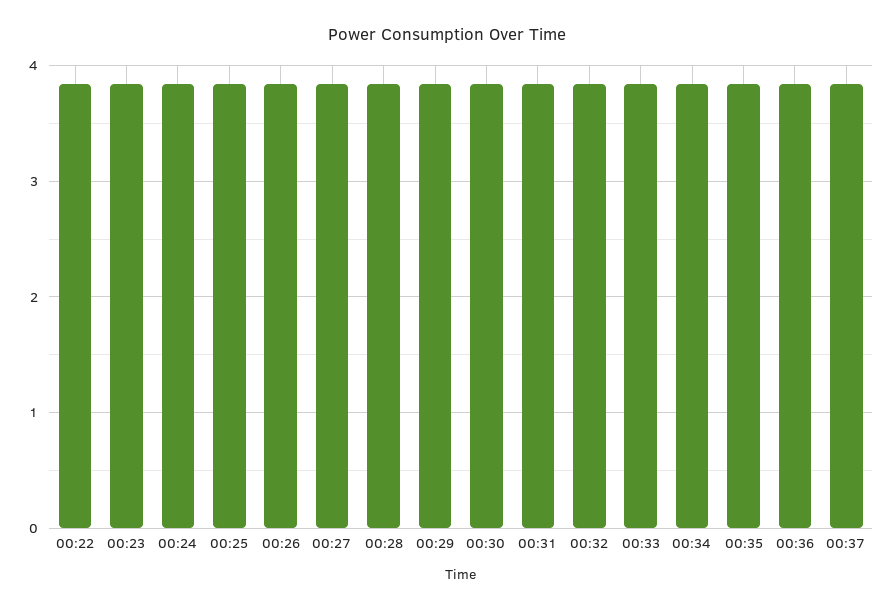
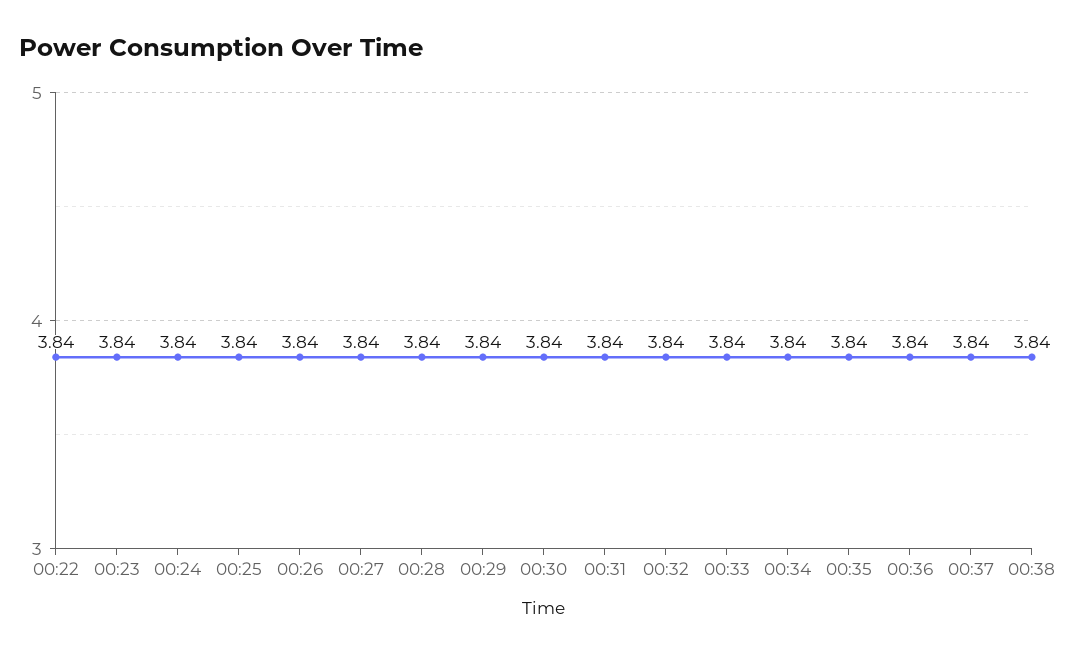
00:38: none -> 3.84

